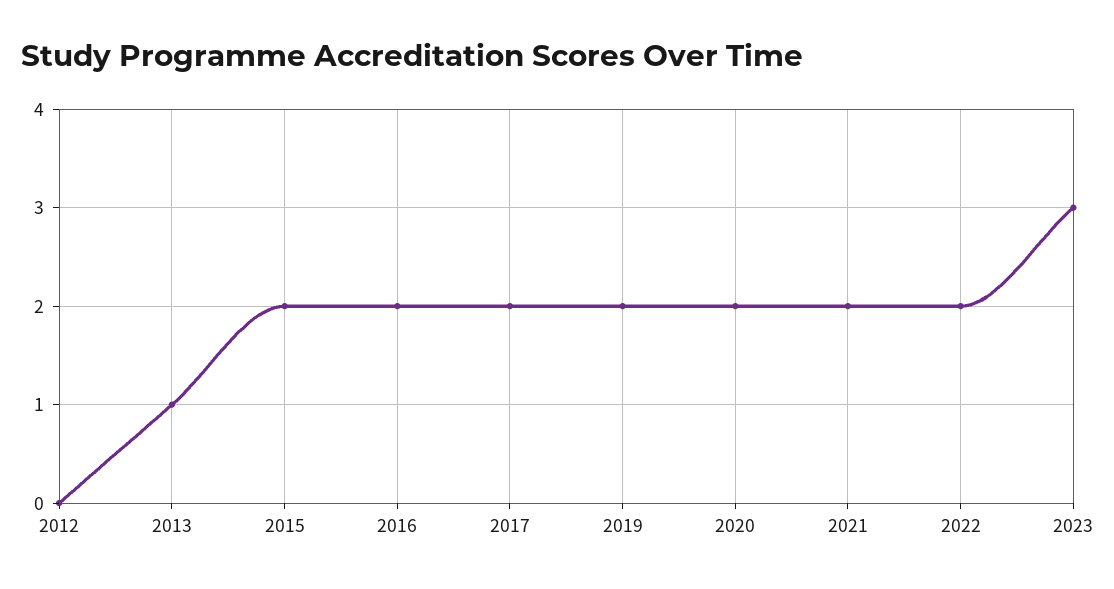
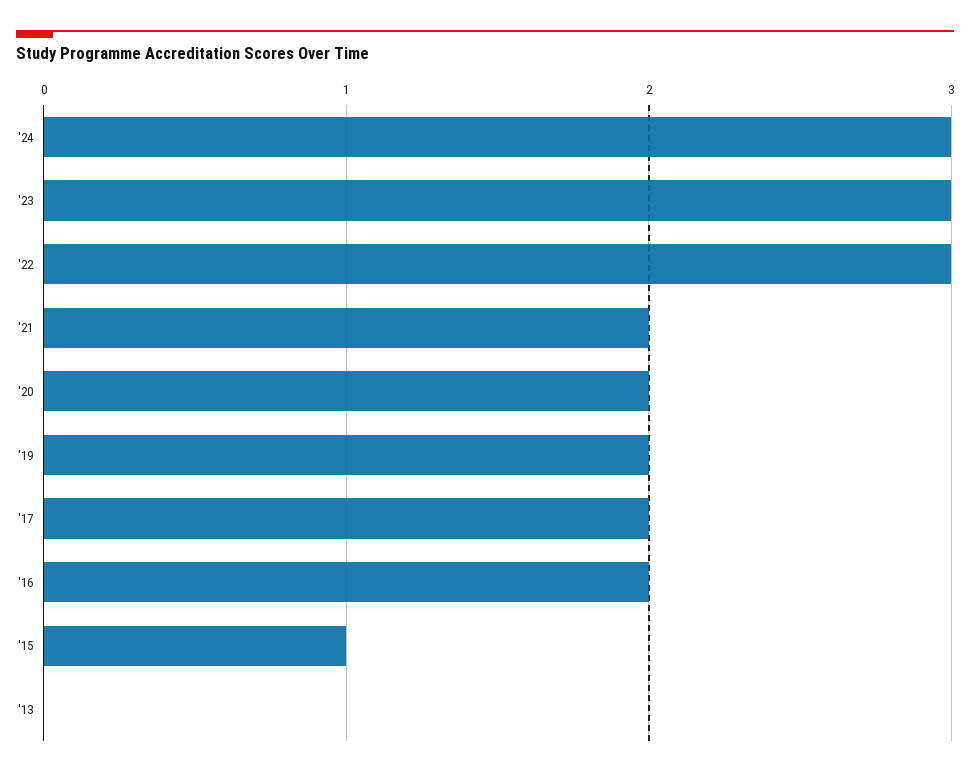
2012: 0 -> none
2013: 1 -> 0
2015: 2 -> 1
2022: 2 -> 3
'24: none -> 3

